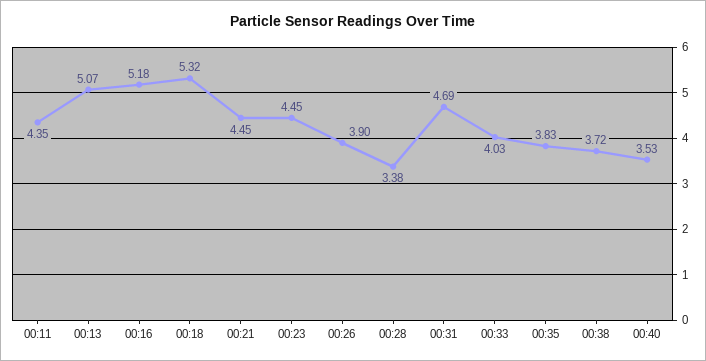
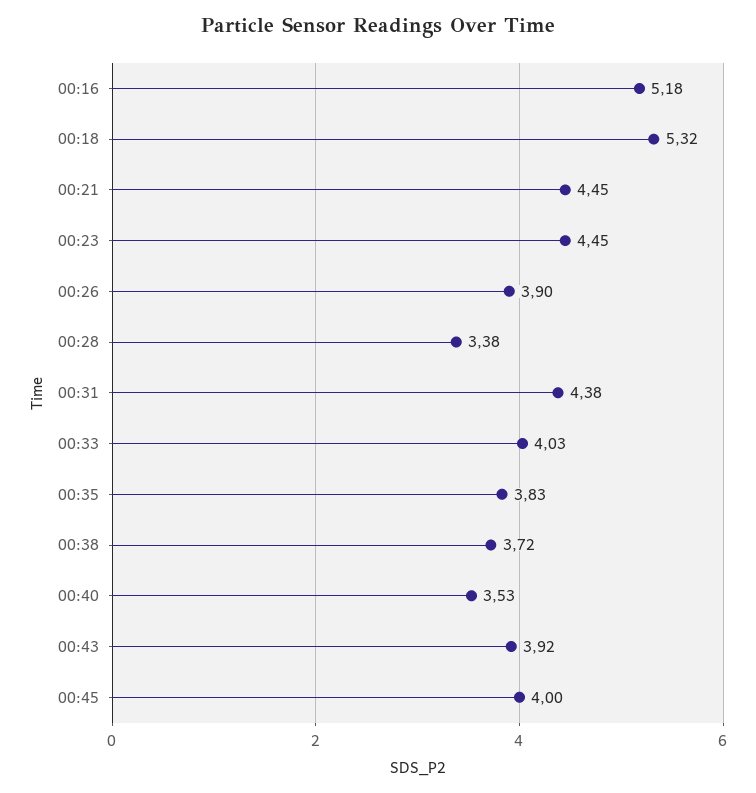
00:11: 4.35 -> none
00:13: 5.07 -> none
00:31: 4.69 -> 4.38
00:43: none -> 3.92
00:45: none -> 4

